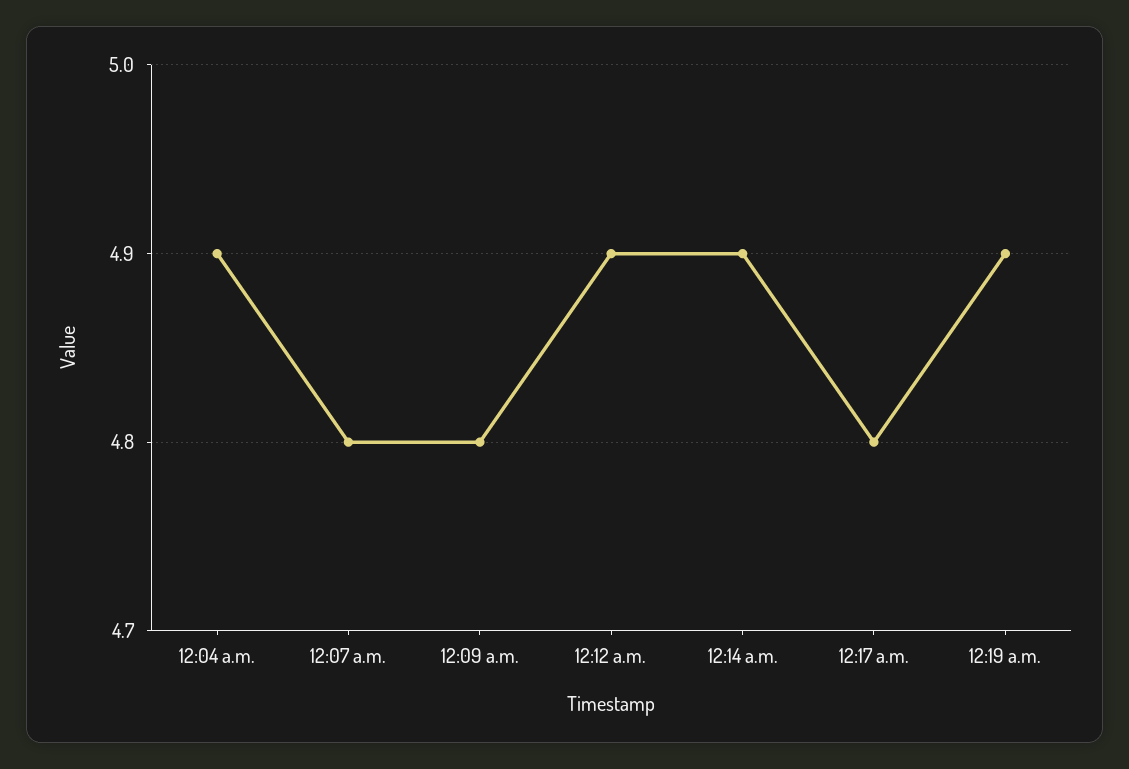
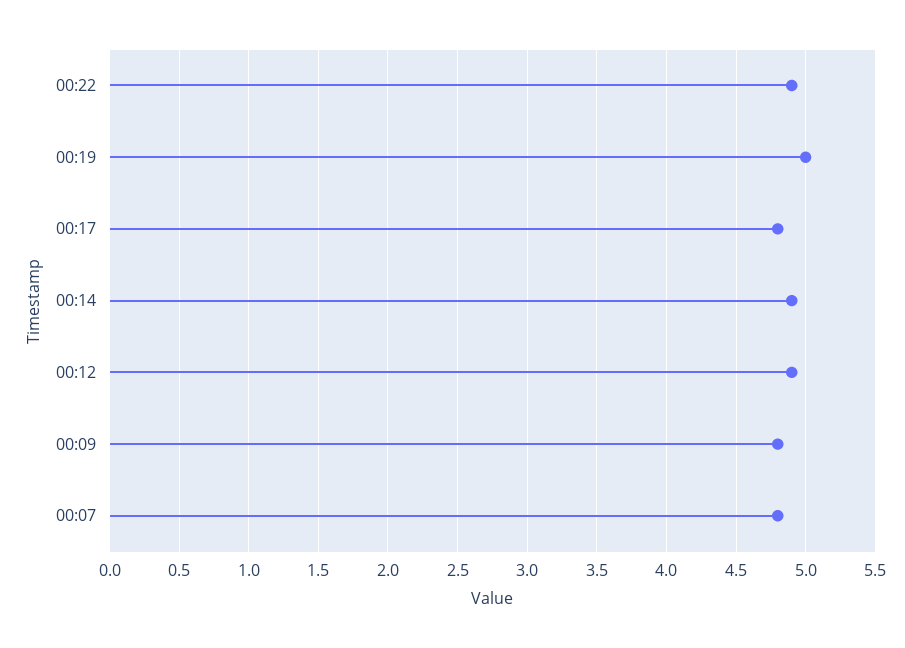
12:04 a.m.: 4.9 -> none
12:19 a.m.: 4.9 -> 5
00:22: none -> 4.9

